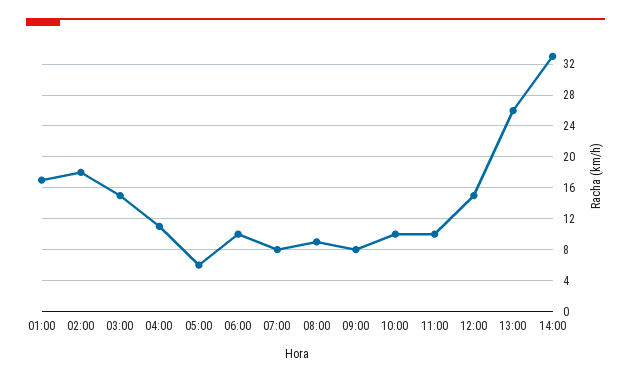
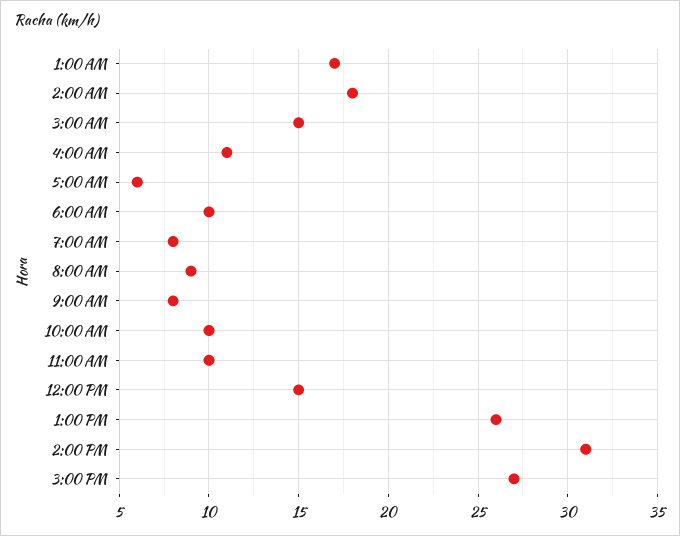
14:00: 33 -> 31
3:00 PM: none -> 27

